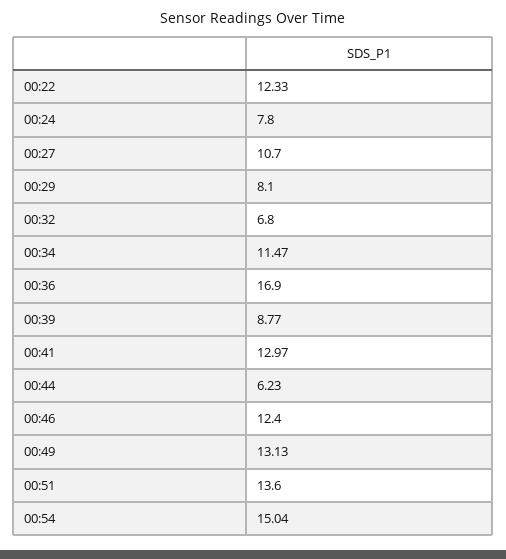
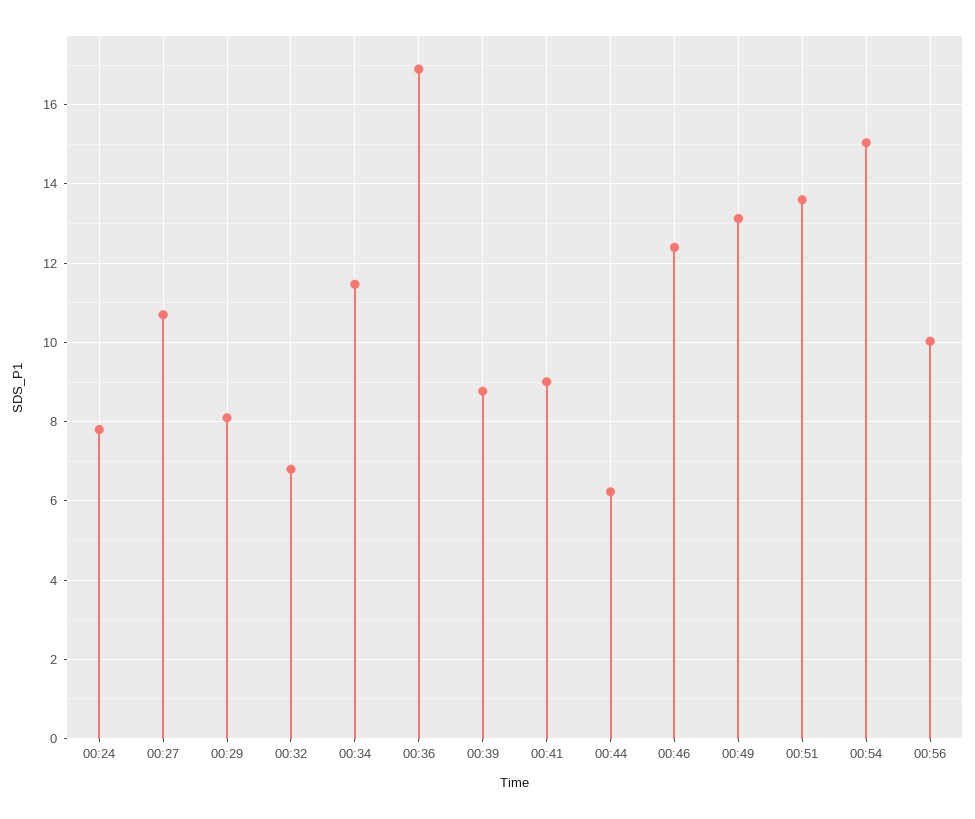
00:22: 12.33 -> none
00:41: 12.97 -> 9
00:56: none -> 10

